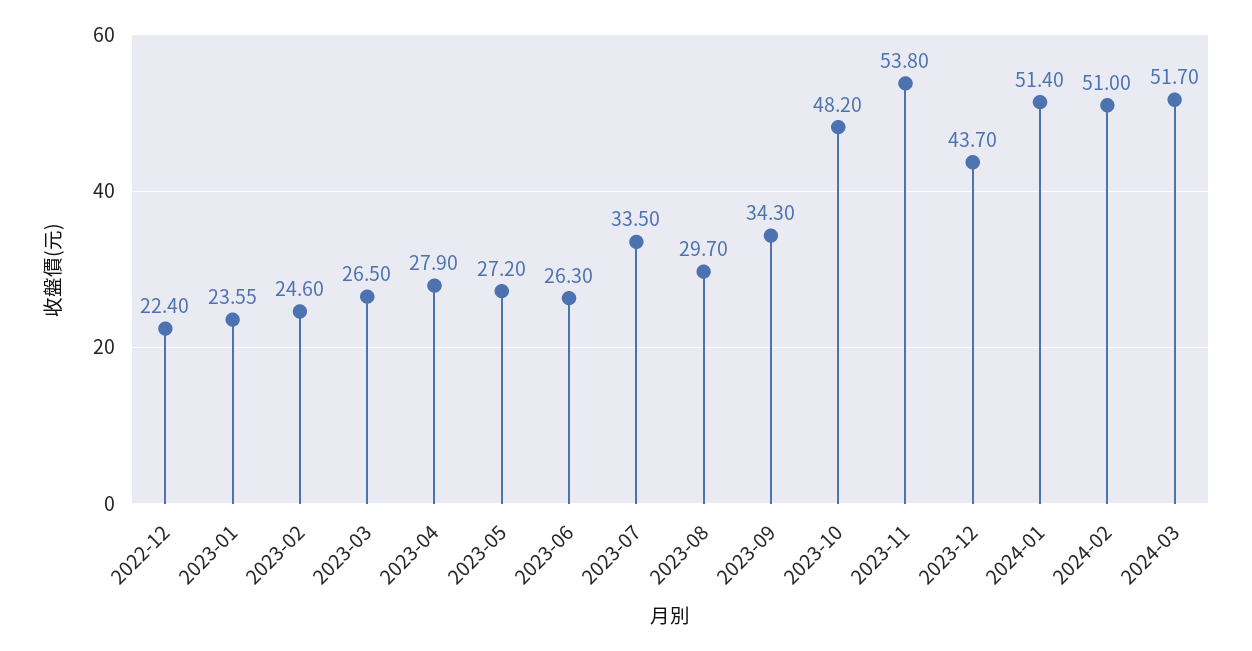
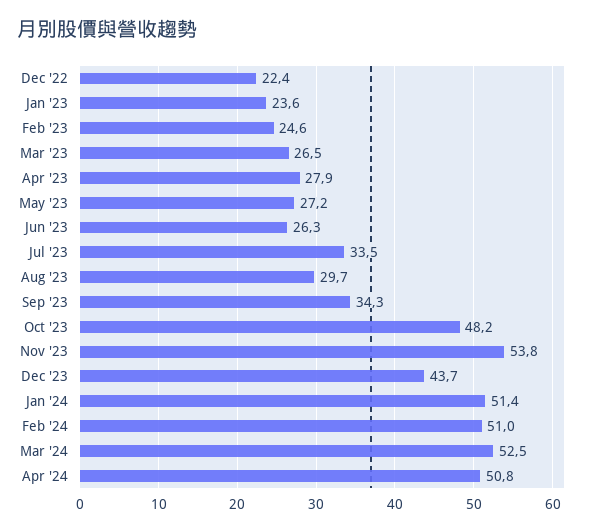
2024-03: 51.7 -> 52.5
Apr '24: none -> 50.8

